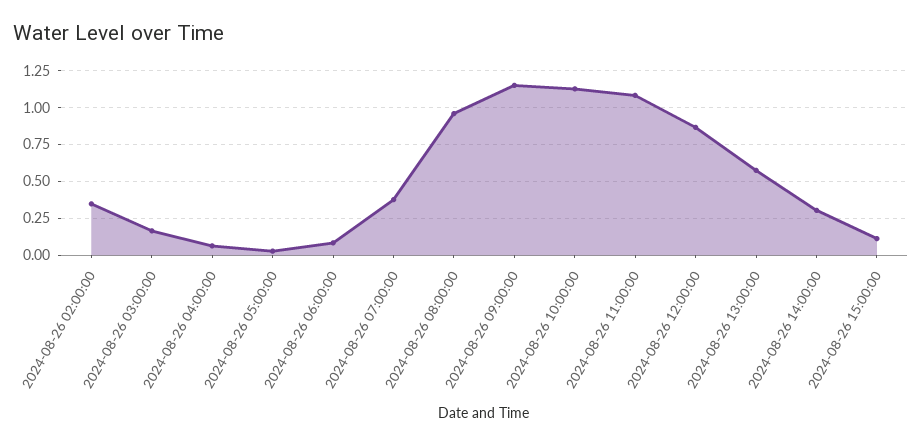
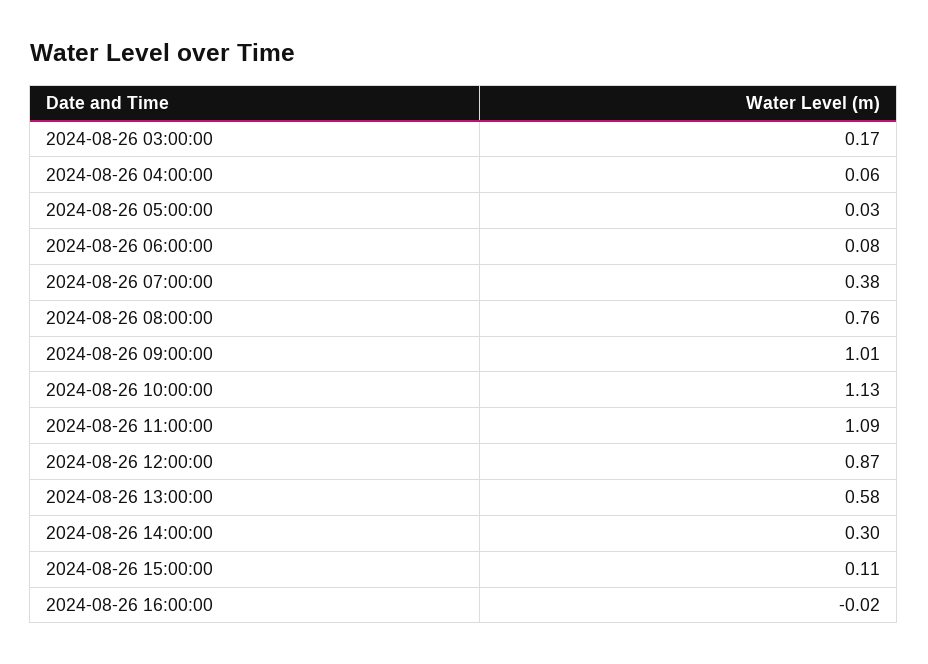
2024-08-26 02:00:00: 0.35 -> none
2024-08-26 08:00:00: 0.95 -> 0.76
2024-08-26 09:00:00: 1.15 -> 1.01
2024-08-26 16:00:00: none -> -0.02

